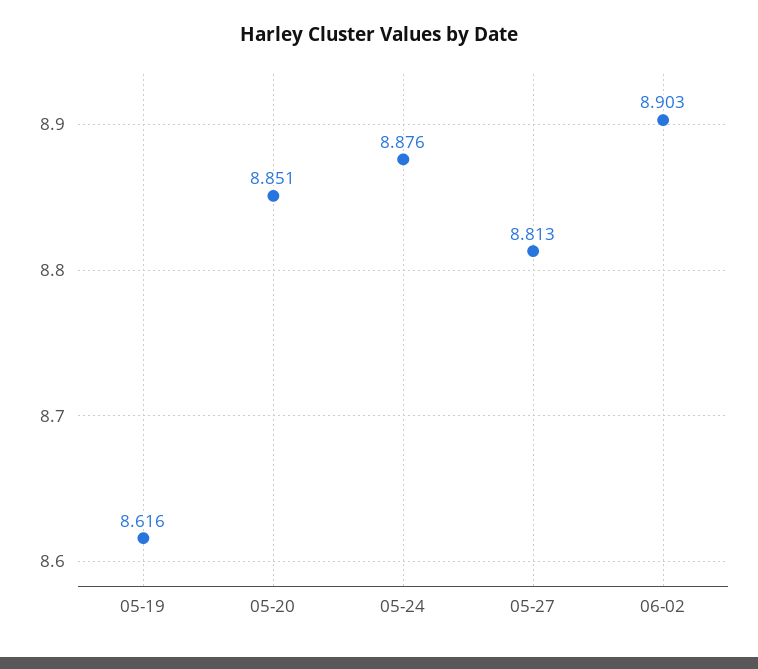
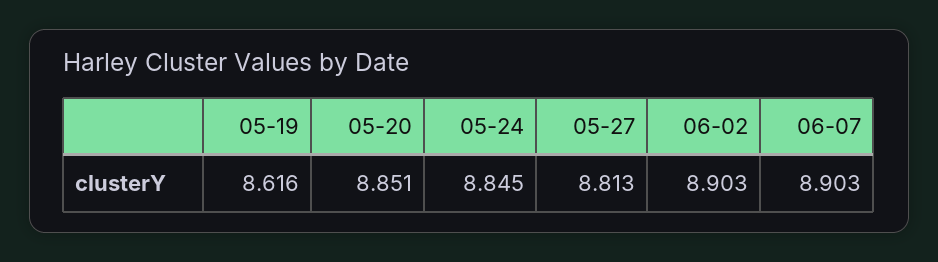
05-24: 8.876 -> 8.845
06-07: none -> 8.903

